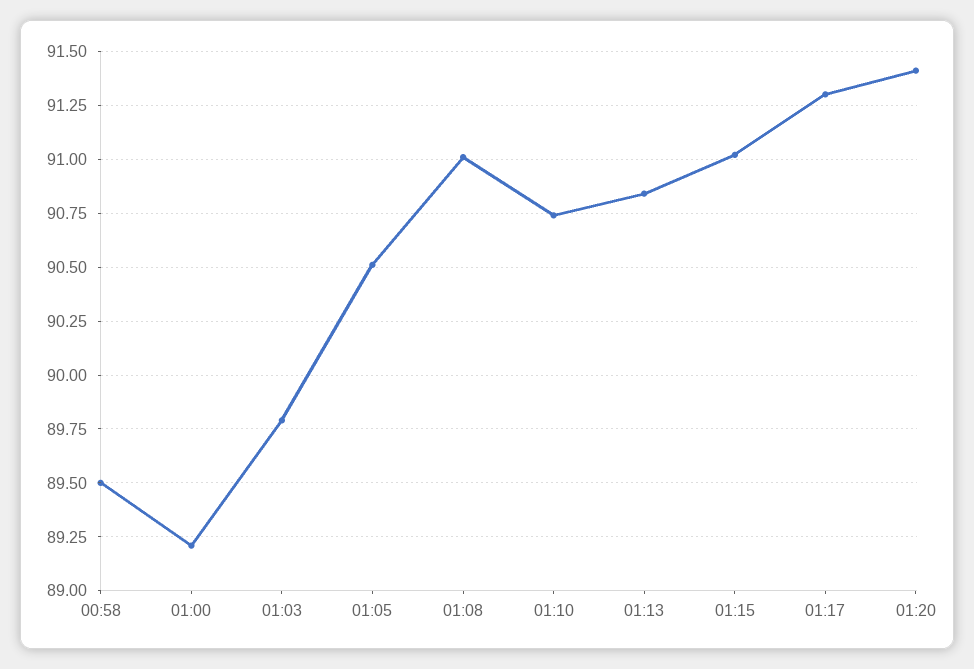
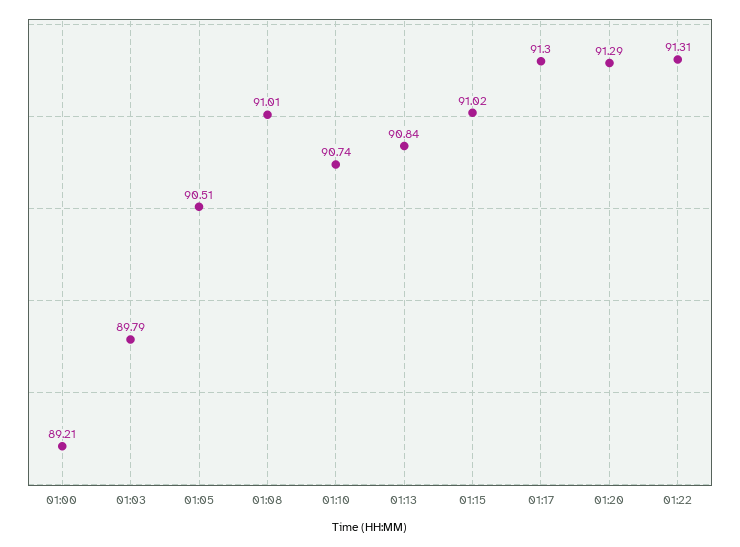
00:58: 89.5 -> none
01:20: 91.4 -> 91.29
01:22: none -> 91.31

